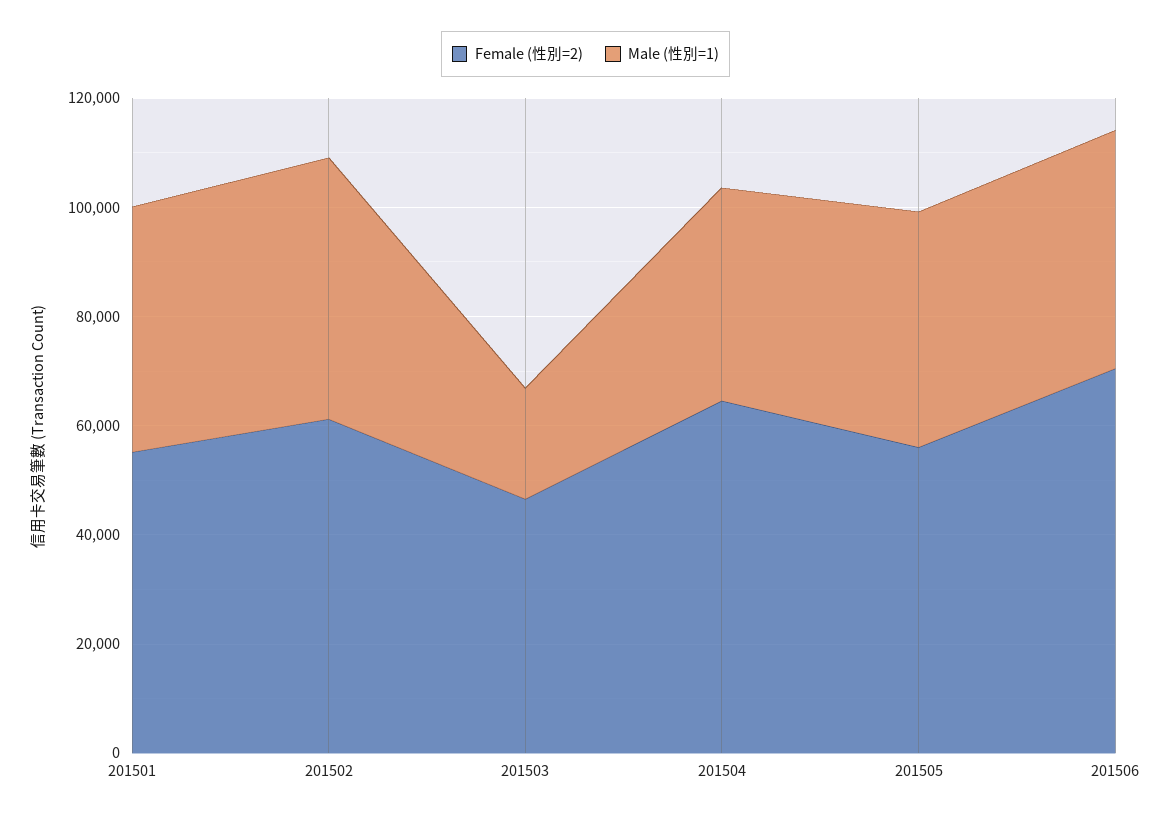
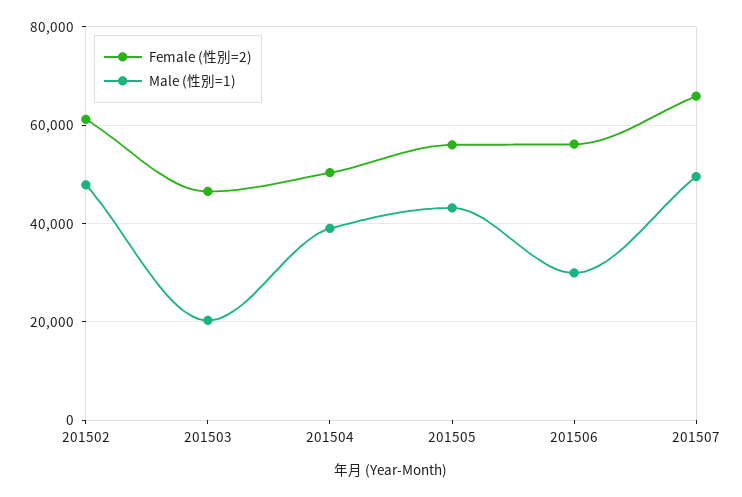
Female (性別=2), 201501: 55000 -> none
Male (性別=1), 201501: 45000 -> none
Female (性別=2), 201504: 65000 -> 50000
Female (性別=2), 201506: 70000 -> 56000
Male (性別=1), 201506: 45000 -> 30000
Female (性別=2), 201507: none -> 66000
Male (性別=1), 201507: none -> 50000

